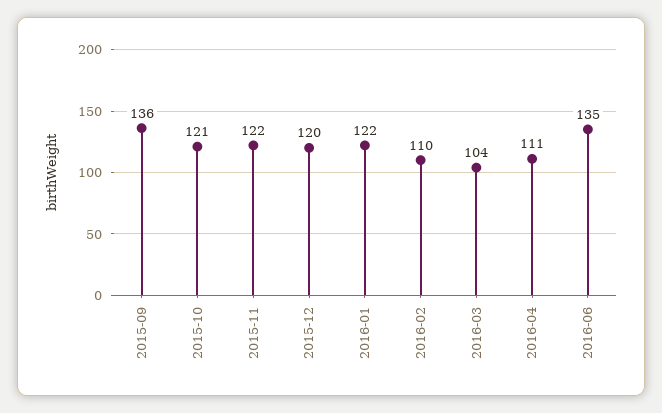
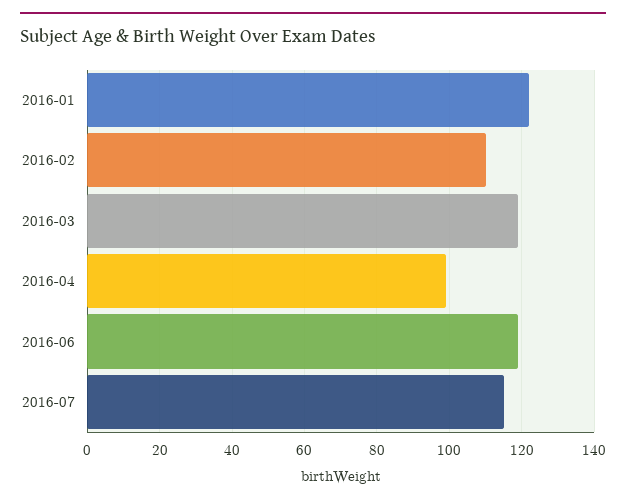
2015-09: 136 -> none
2015-10: 121 -> none
2015-11: 122 -> none
2015-12: 120 -> none
2016-03: 104 -> 120
2016-04: 111 -> 100
2016-06: 135 -> 120
2016-07: none -> 115

